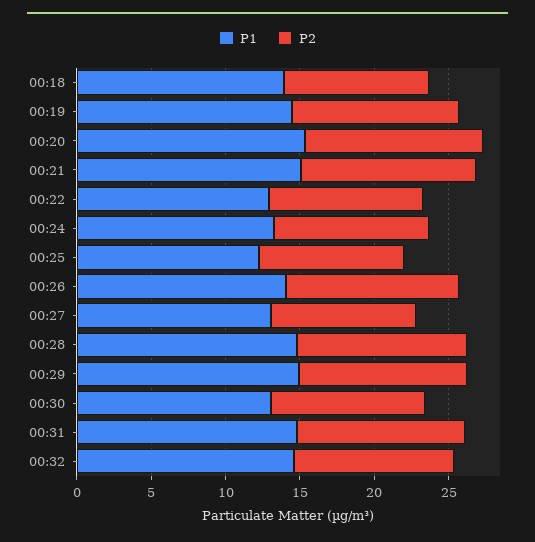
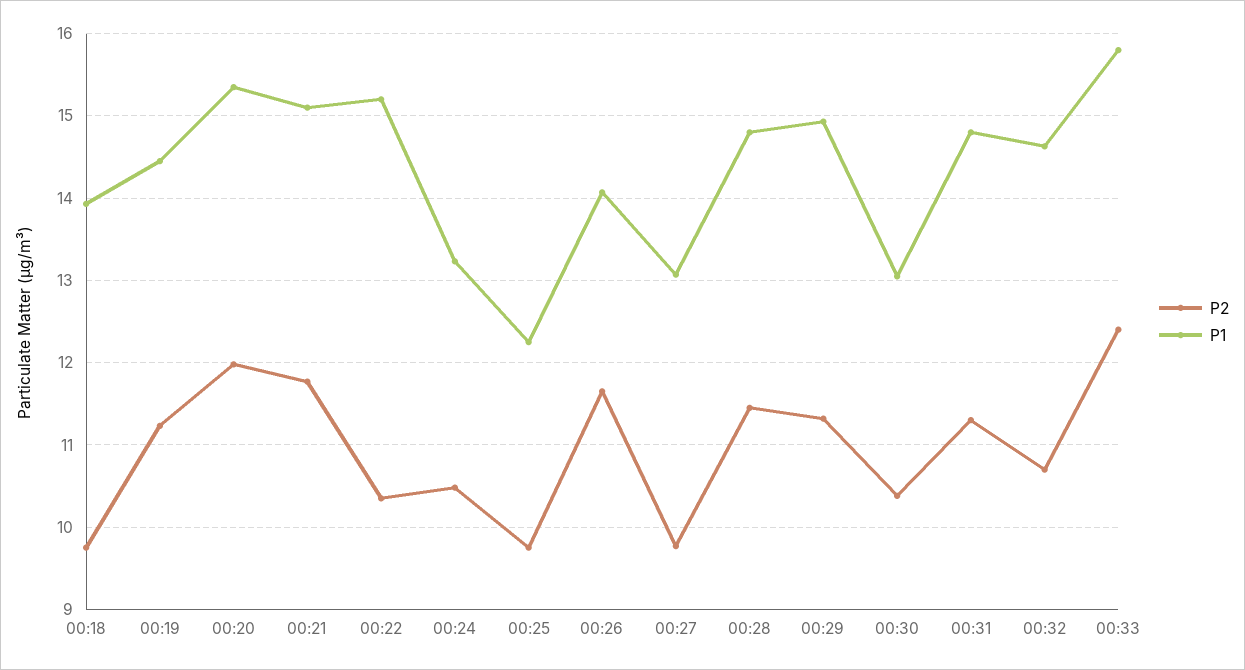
P1, 00:22: 13 -> 15.2
P2, 00:33: none -> 12.4
P1, 00:33: none -> 15.8

